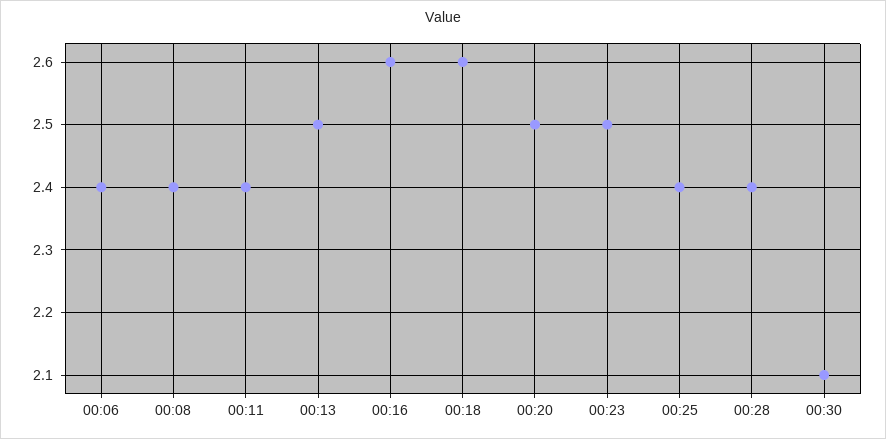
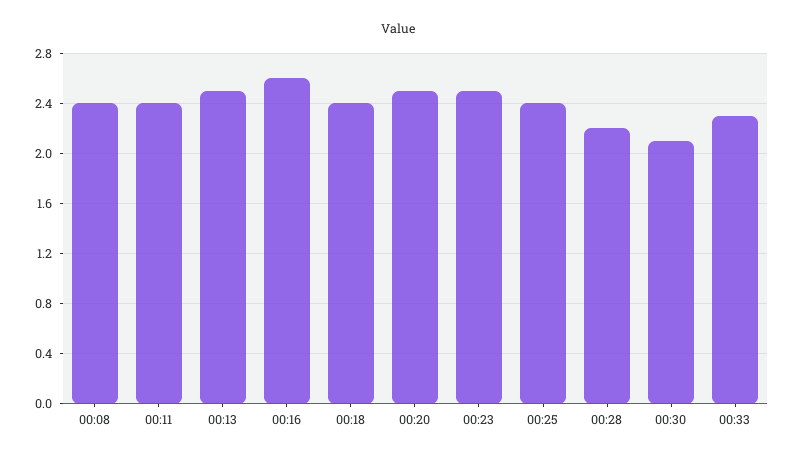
00:06: 2.4 -> none
00:18: 2.6 -> 2.4
00:28: 2.4 -> 2.2
00:33: none -> 2.3

